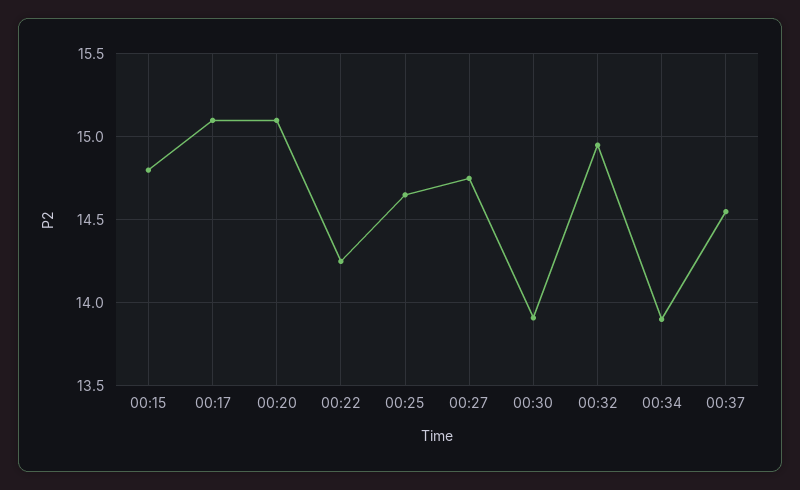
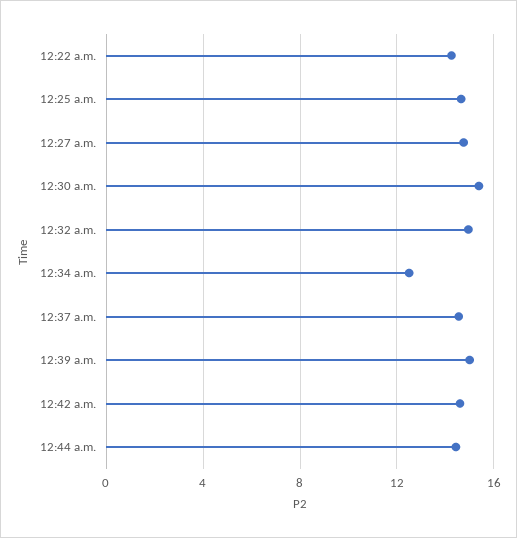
00:15: 14.8 -> none
00:17: 15.1 -> none
00:20: 15.1 -> none
00:30: 13.9 -> 15.5
00:34: 13.9 -> 12.5
12:39 a.m.: none -> 15
12:42 a.m.: none -> 14.5
12:44 a.m.: none -> 14.5

